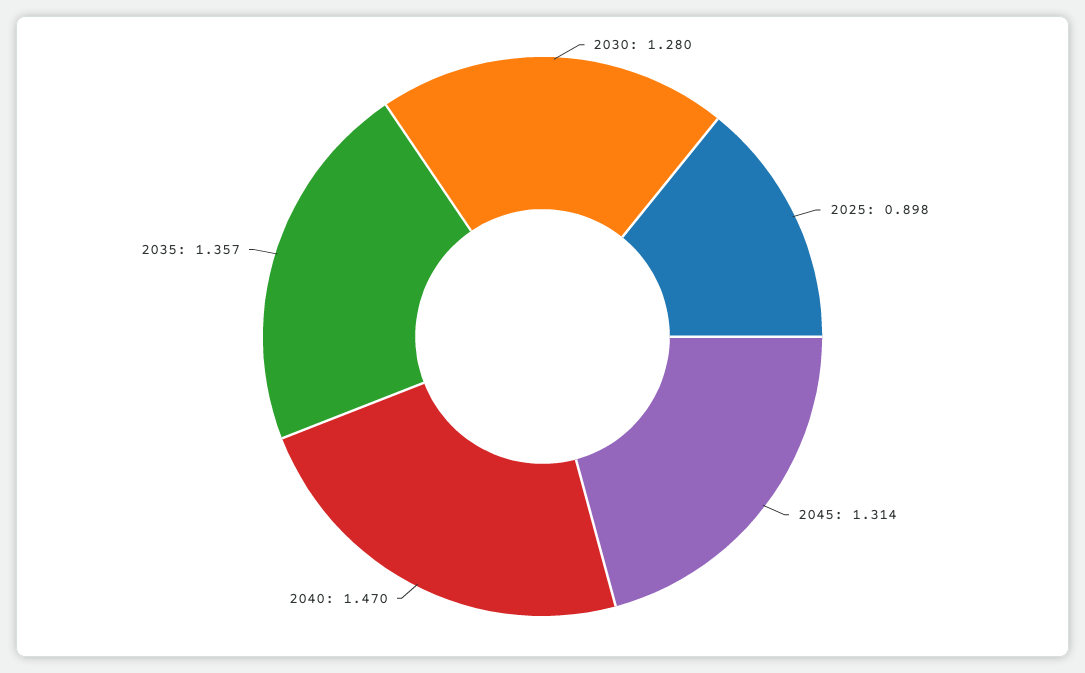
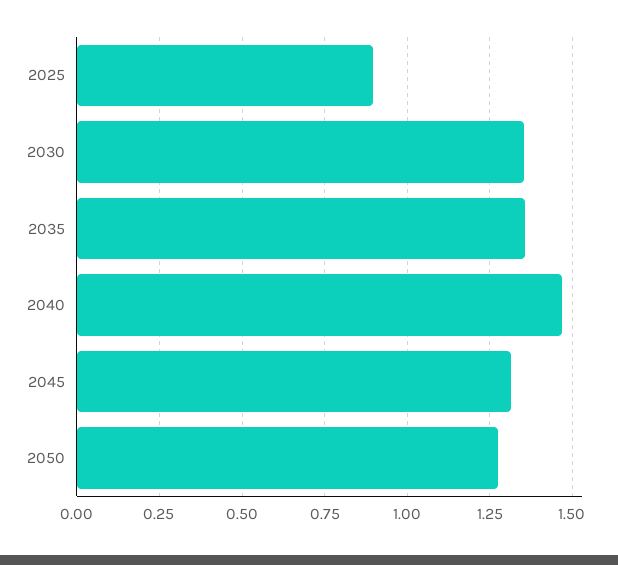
2030: 1.28 -> 1.35
2050: none -> 1.275

